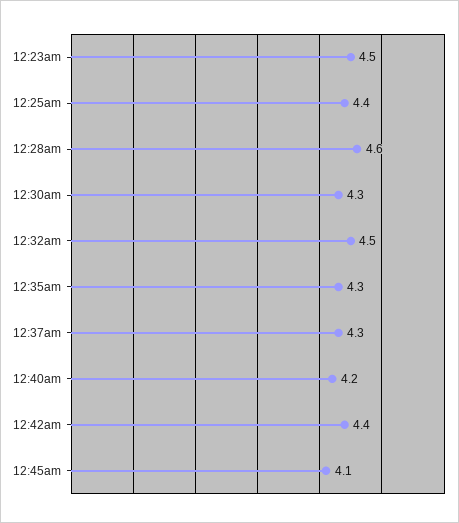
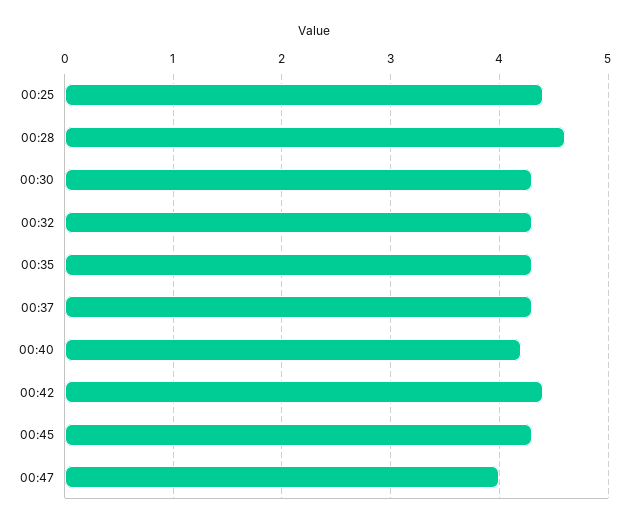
12:23am: 4.5 -> none
12:32am: 4.5 -> 4.3
12:45am: 4.1 -> 4.3
00:47: none -> 4

